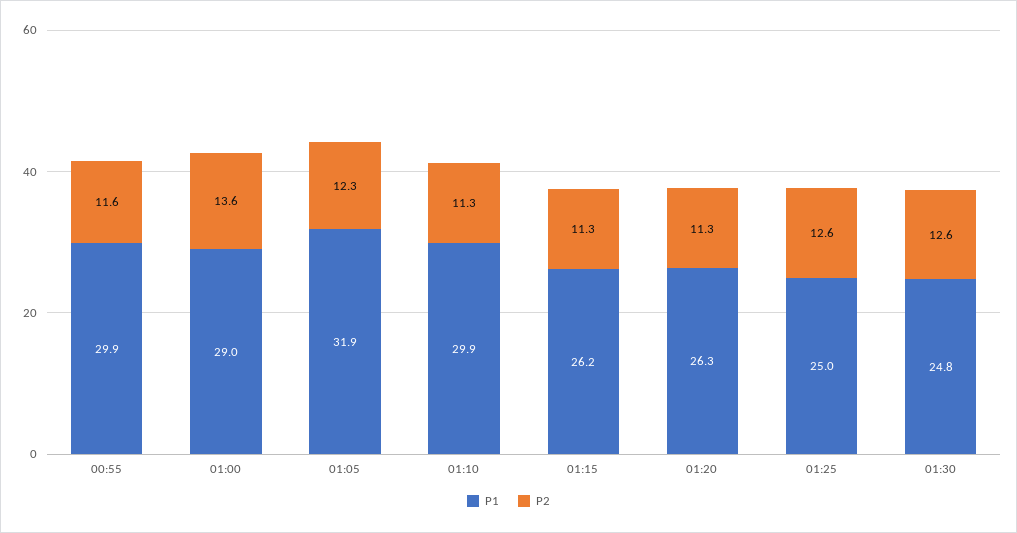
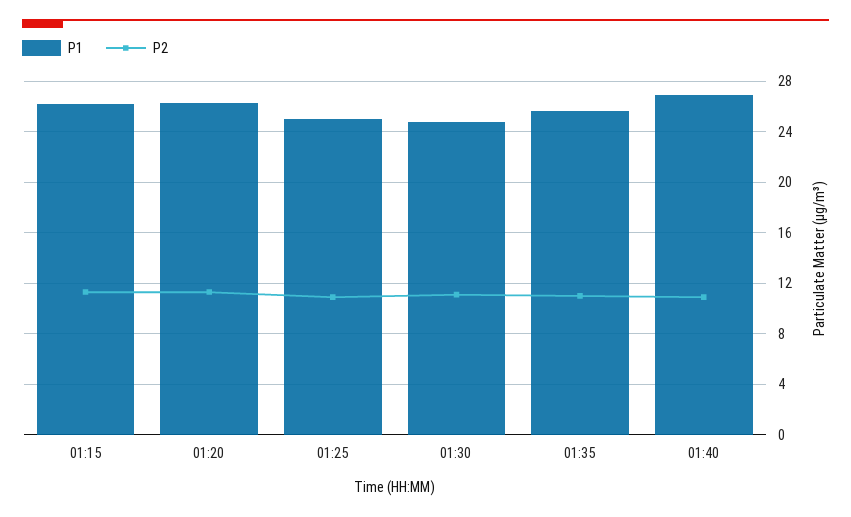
P1, 00:55: 29.9 -> none
P2, 00:55: 11.6 -> none
P1, 01:00: 29 -> none
P2, 01:00: 13.6 -> none
P1, 01:05: 31.9 -> none
P2, 01:05: 12.3 -> none
P1, 01:10: 29.9 -> none
P2, 01:10: 11.3 -> none
P2, 01:25: 12.6 -> 11
P2, 01:30: 12.6 -> 11
P1, 01:35: none -> 25.5
P2, 01:35: none -> 11
P1, 01:40: none -> 27
P2, 01:40: none -> 11

